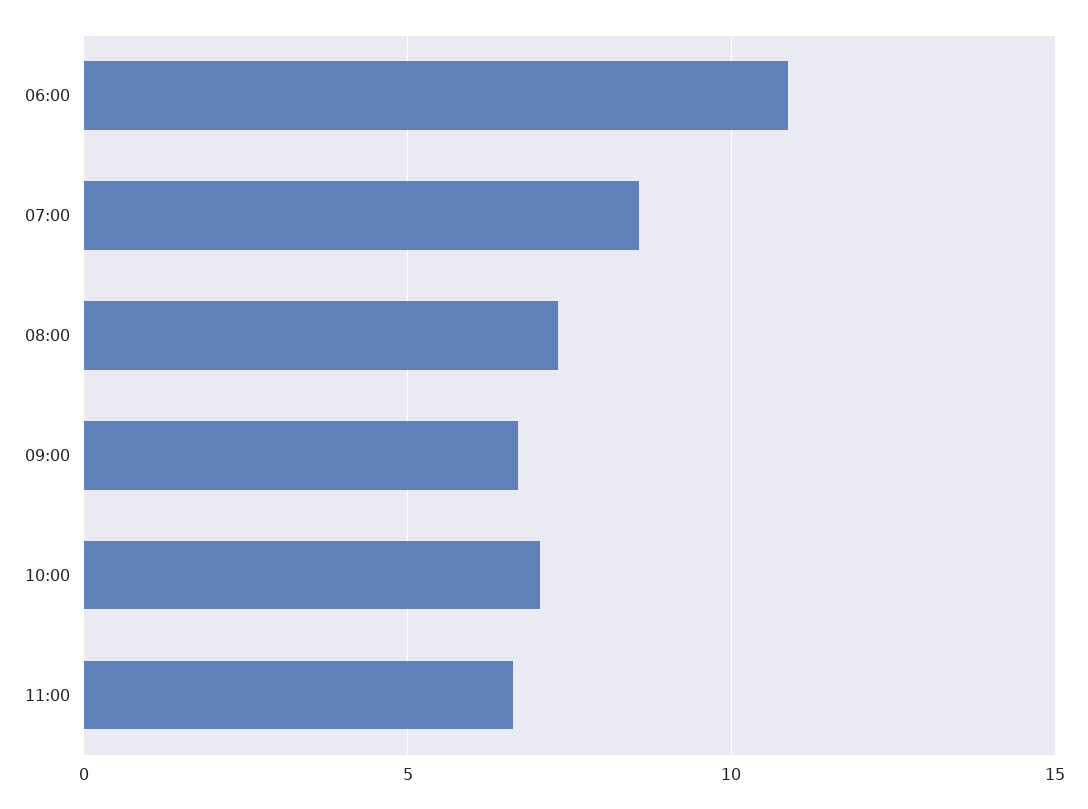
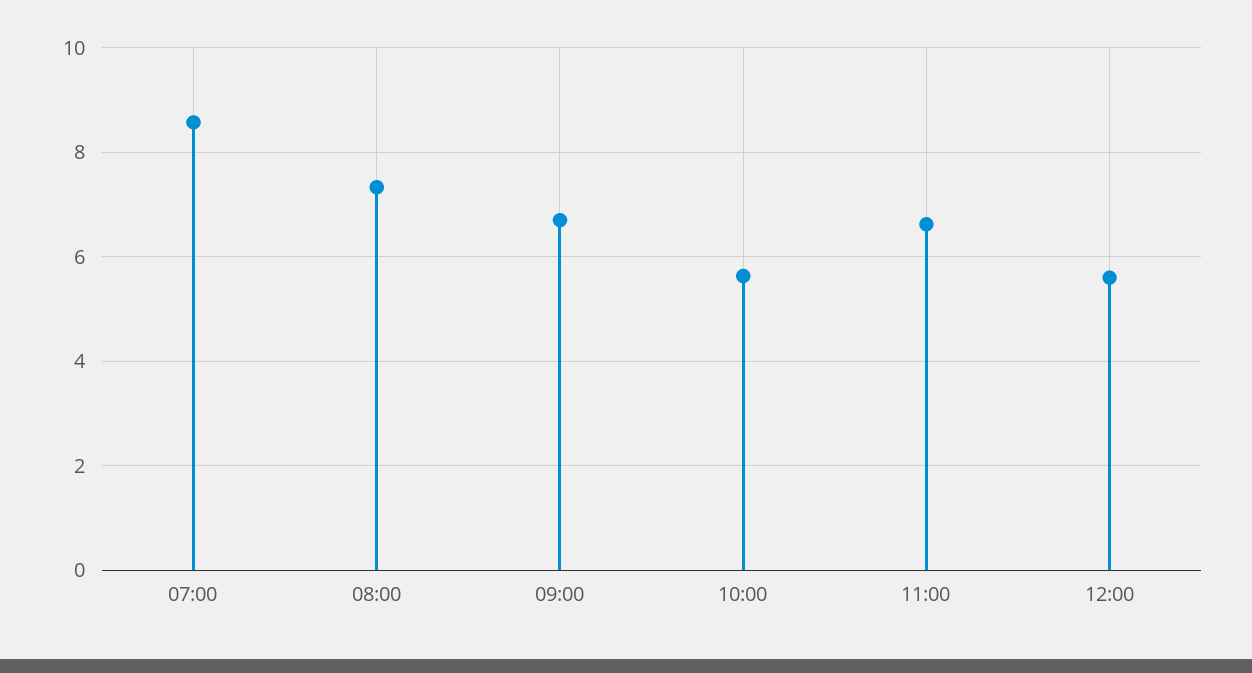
06:00: 11 -> none
10:00: 7 -> 5.6
12:00: none -> 5.6

